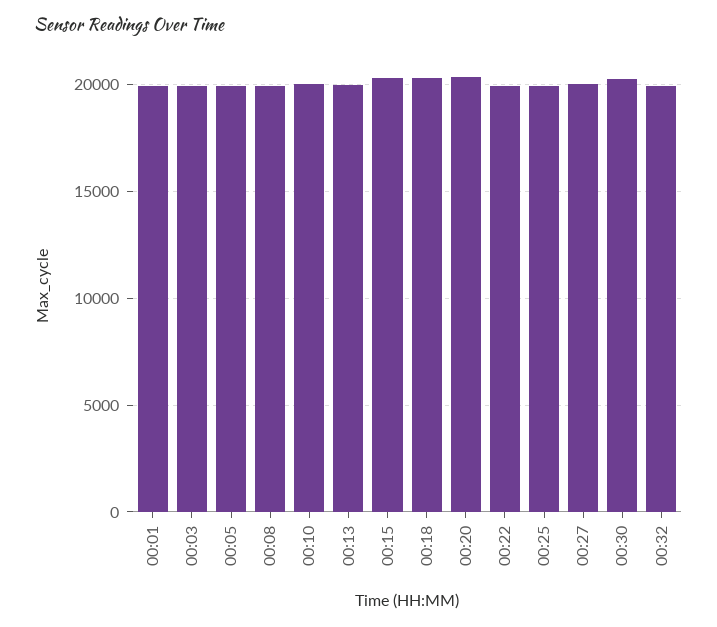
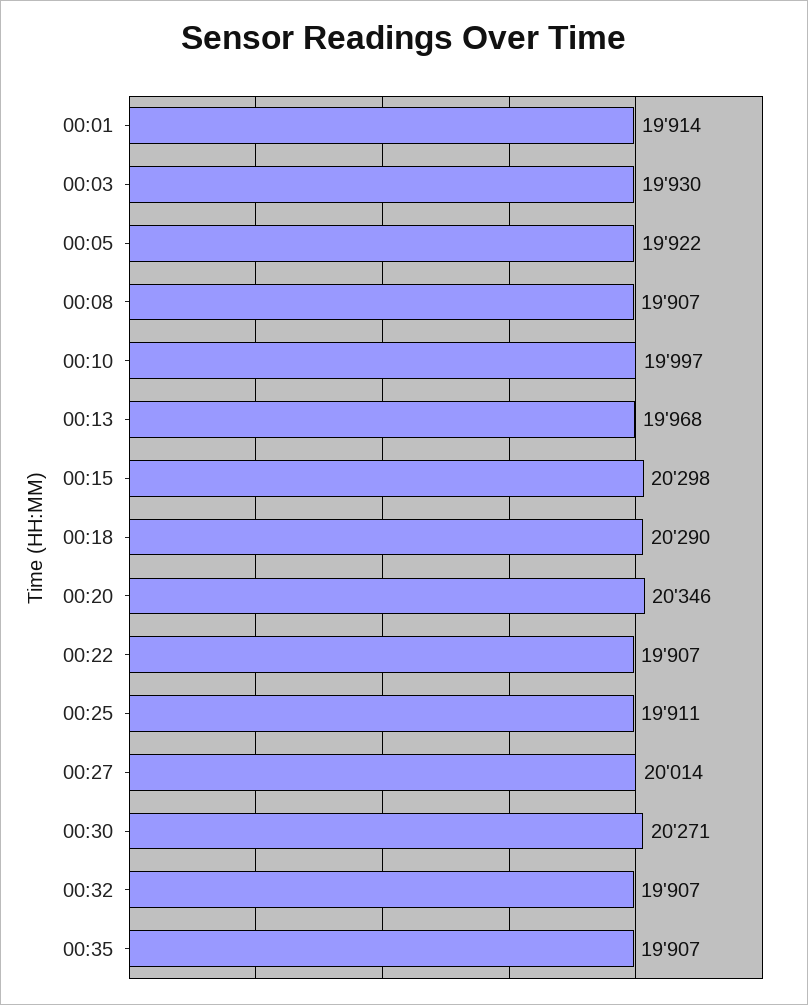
00:35: none -> 19907

